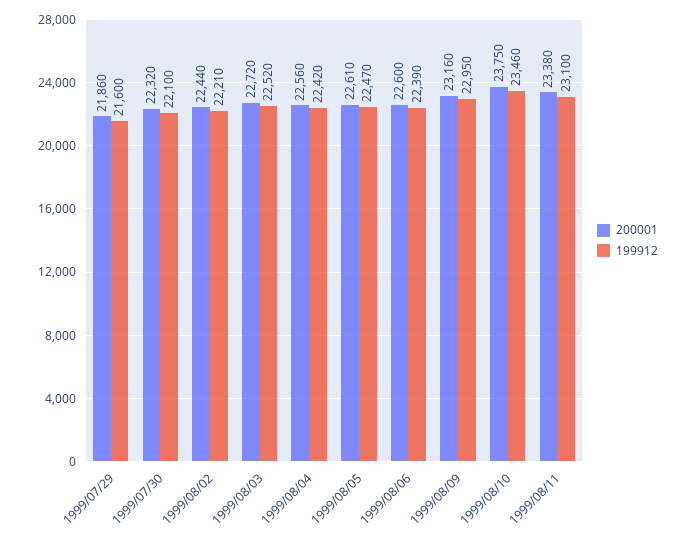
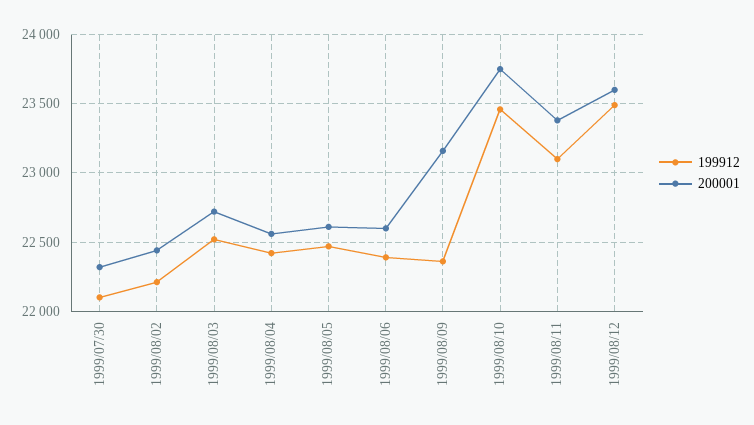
200001, 1999/07/29: 21860 -> none
199912, 1999/07/29: 21600 -> none
199912, 1999/08/09: 22950 -> 22350
199912, 1999/08/12: none -> 23500
200001, 1999/08/12: none -> 23600

